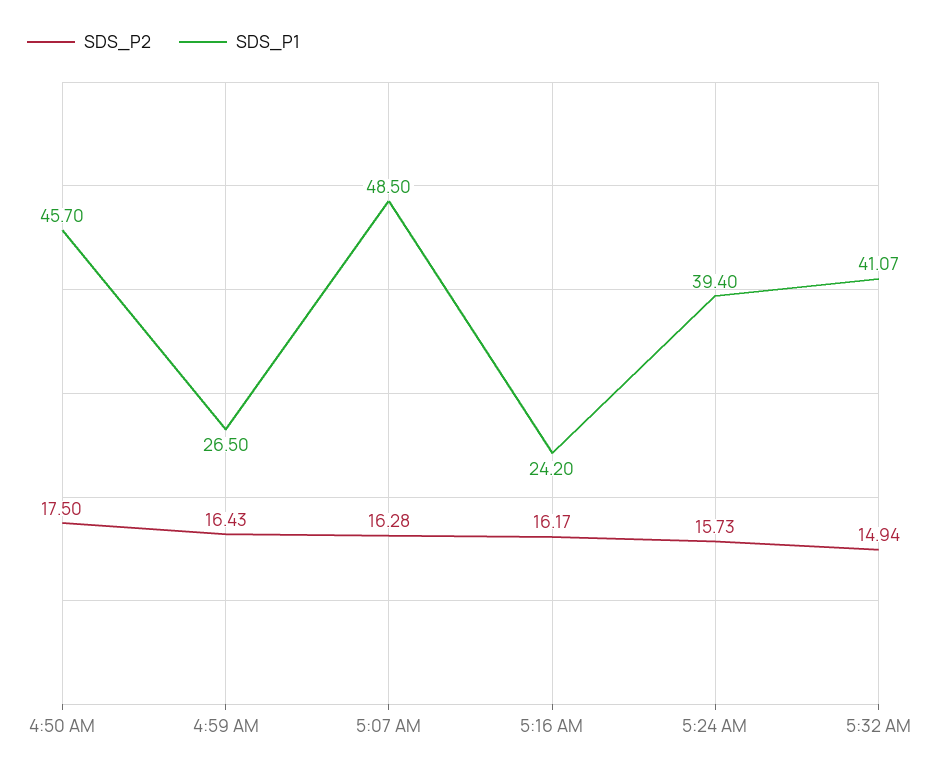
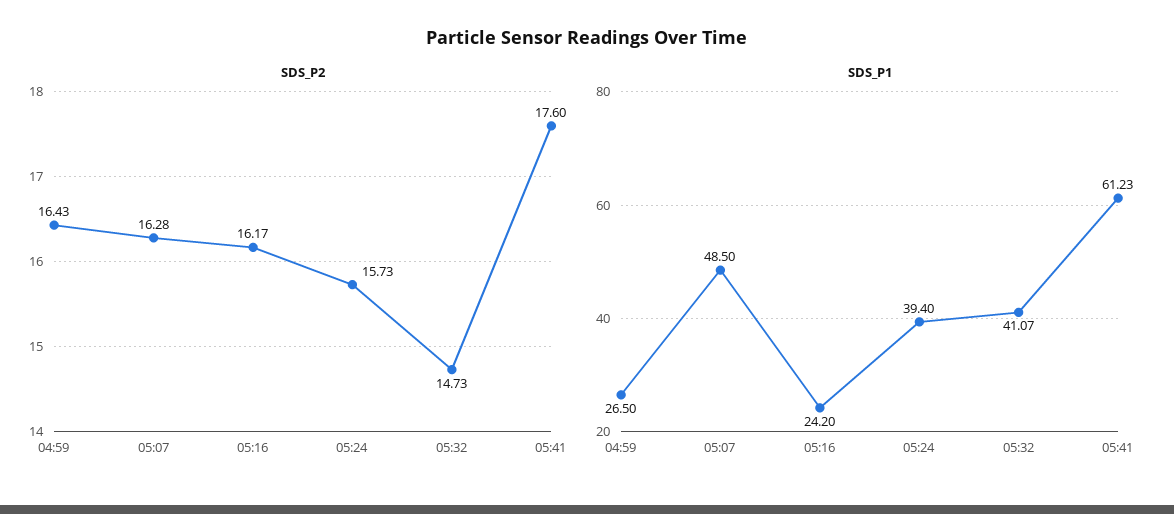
SDS_P2, 4:50 AM: 17.5 -> none
SDS_P1, 4:50 AM: 45.7 -> none
SDS_P2, 5:32 AM: 14.94 -> 14.73
SDS_P2, 05:41: none -> 17.6
SDS_P1, 05:41: none -> 61.23

